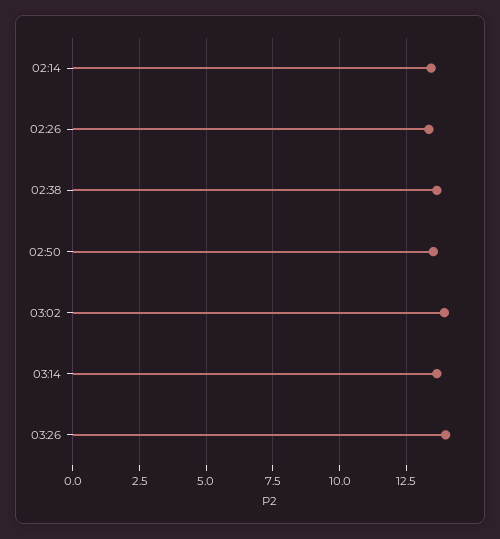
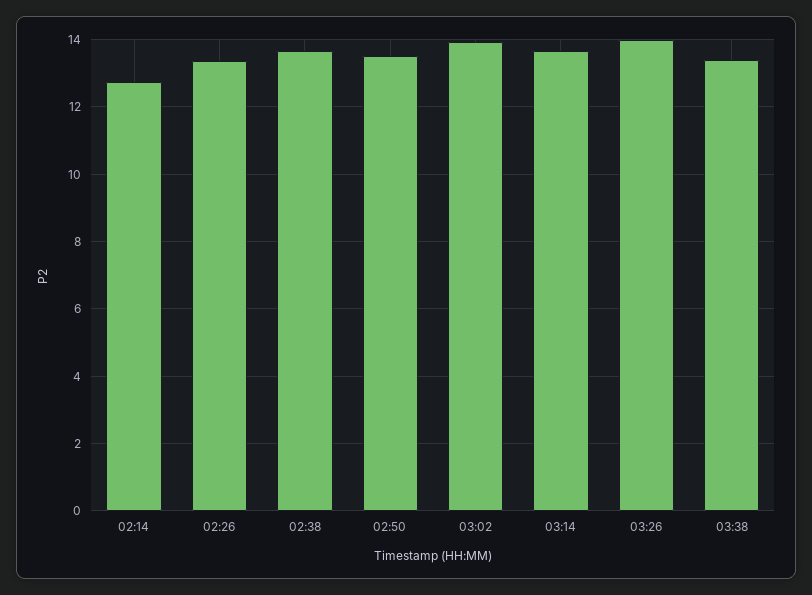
02:14: 13.5 -> 12.8
03:38: none -> 13.4

